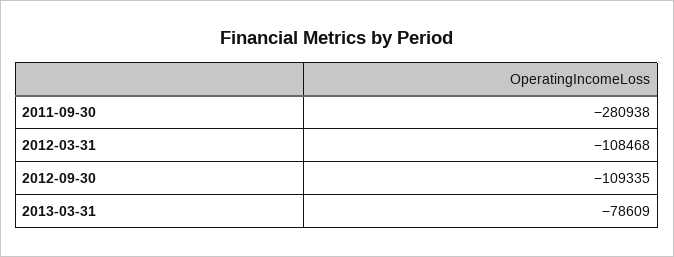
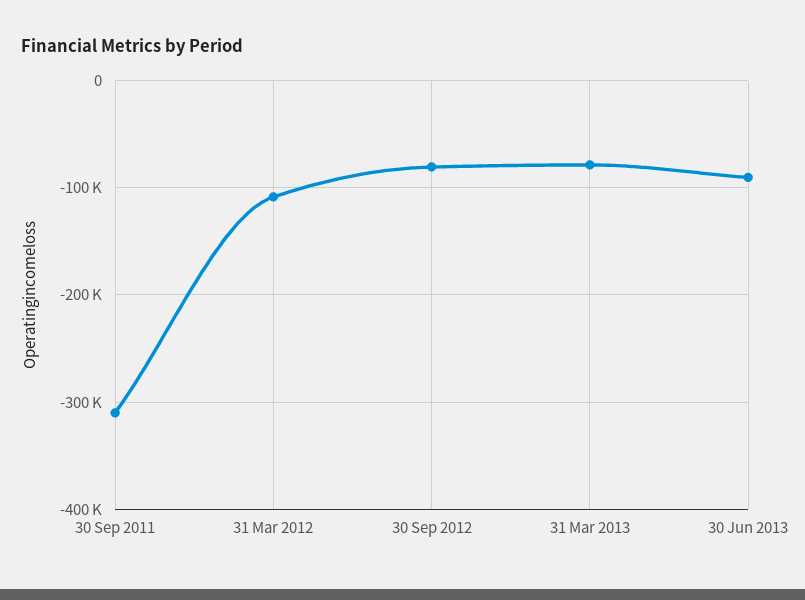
2011-09-30: -280938 -> -310000
2012-09-30: -109335 -> -80000
30 Jun 2013: none -> -90000

